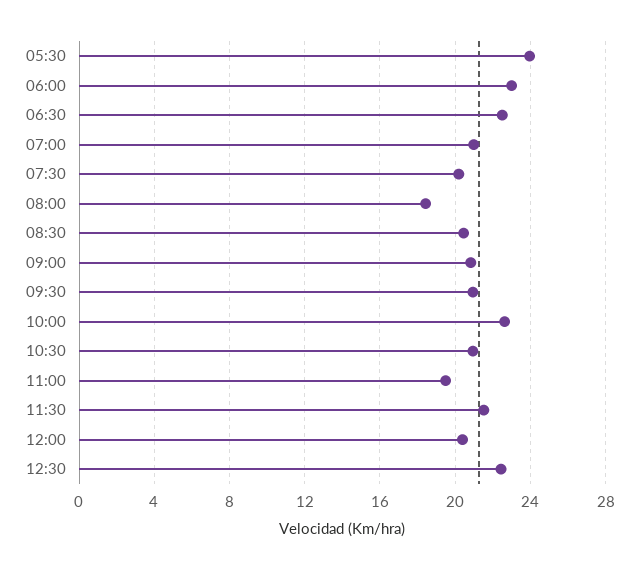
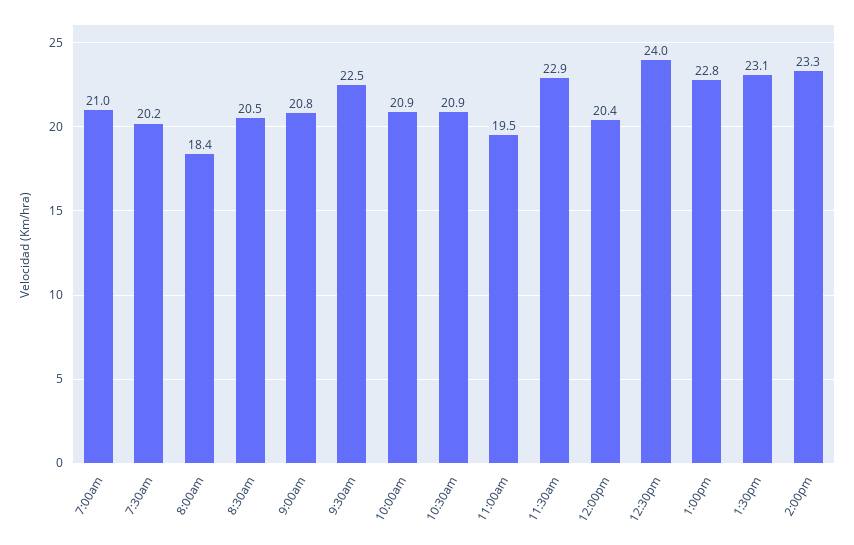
05:30: 24 -> none
06:00: 23 -> none
06:30: 22.5 -> none
09:30: 21 -> 22.5
10:00: 22.5 -> 20.9
11:30: 21.5 -> 22.9
12:30: 22.5 -> 24
1:00pm: none -> 22.8
1:30pm: none -> 23.1
2:00pm: none -> 23.3

